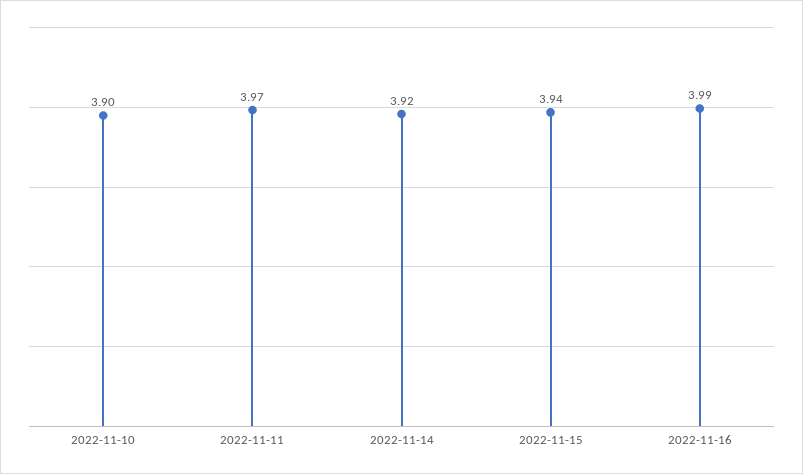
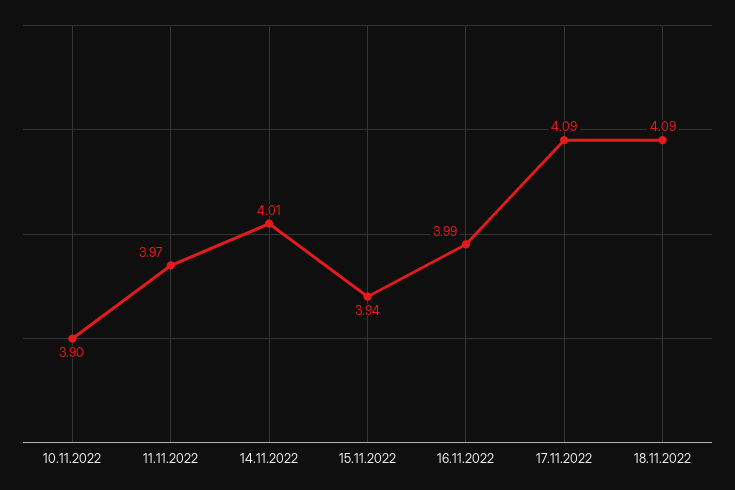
2022-11-14: 3.92 -> 4.01
17.11.2022: none -> 4.09
18.11.2022: none -> 4.09

